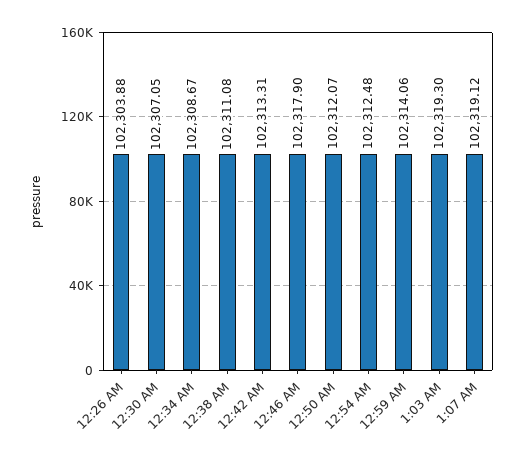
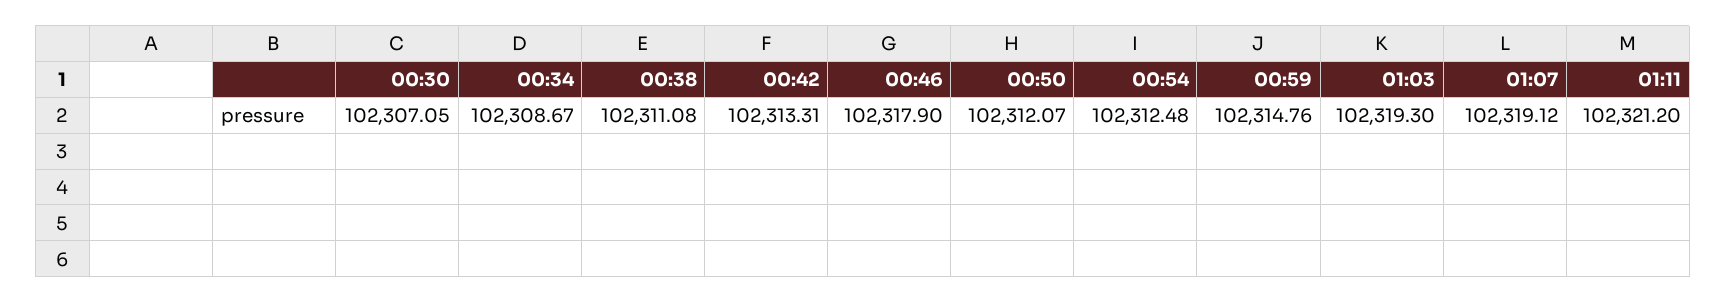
12:26 AM: 102303.88 -> none
12:59 AM: 102314.06 -> 102314.76
01:11: none -> 102321.2

